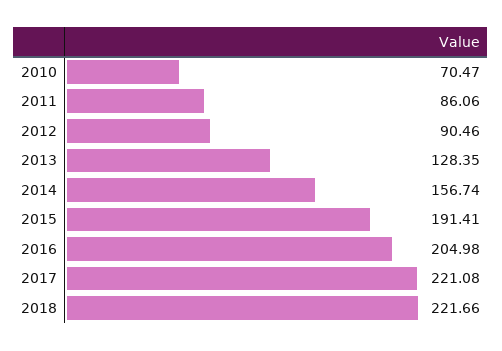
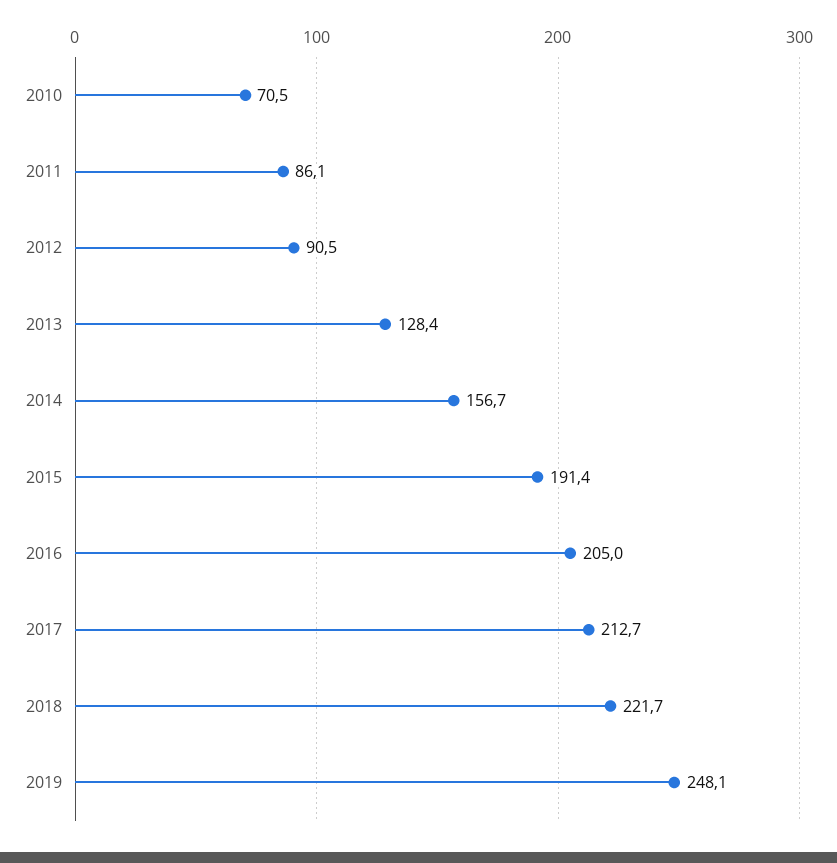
2017: 221.08 -> 212.7
2019: none -> 248.1

